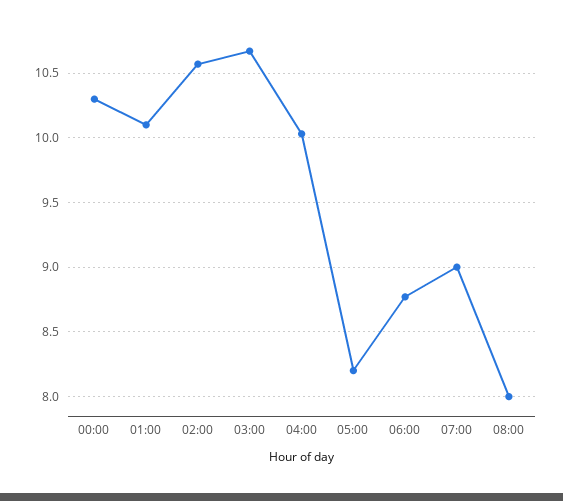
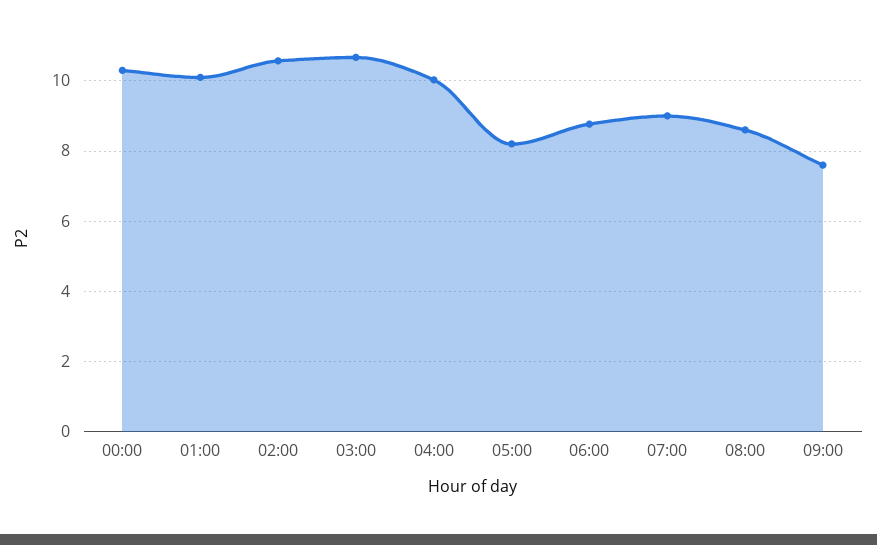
08:00: 8 -> 8.6
09:00: none -> 7.6

